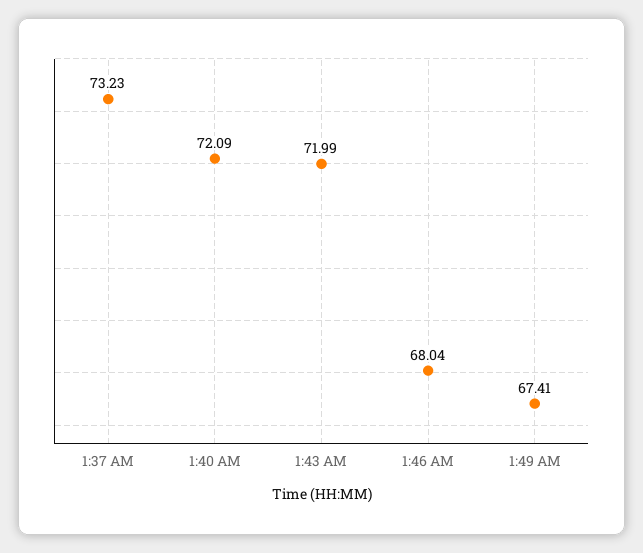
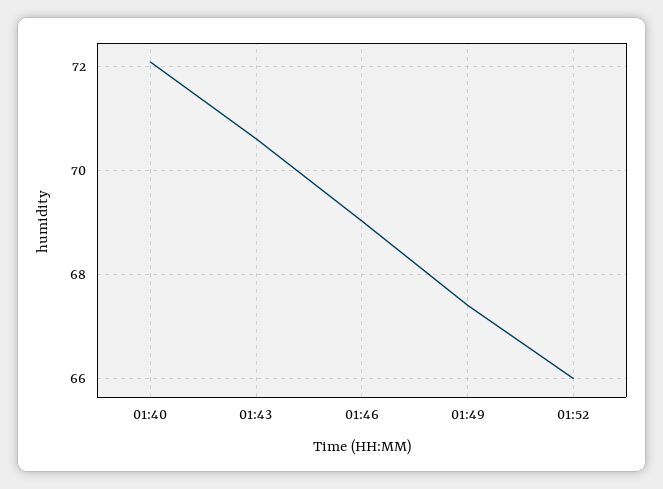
1:37 AM: 73.23 -> none
1:43 AM: 71.99 -> 70.6
1:46 AM: 68.04 -> 69
01:52: none -> 66

